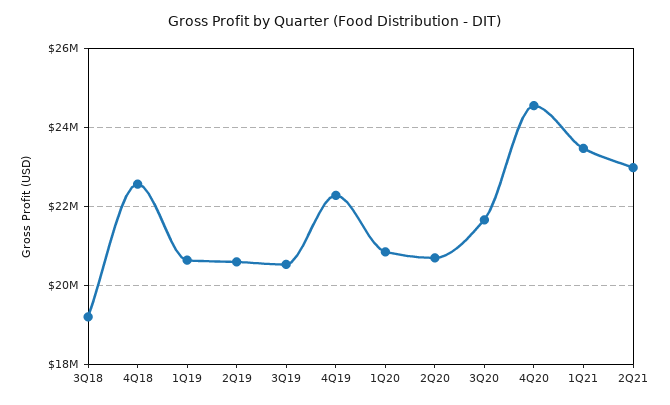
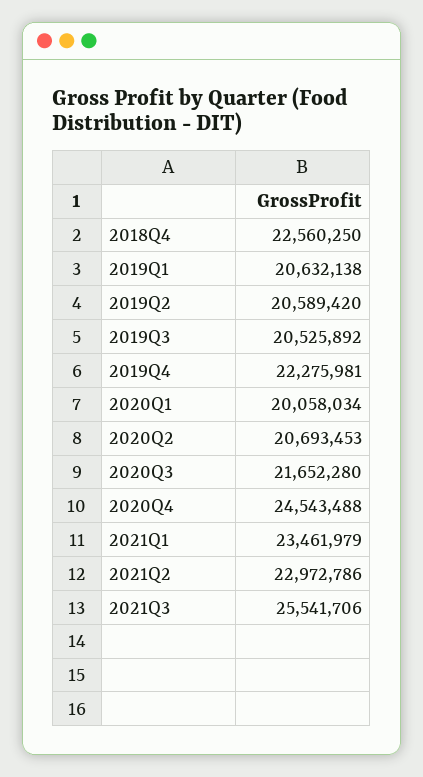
3Q18: 19200000 -> none
1Q20: 20800000 -> 20058034
2021Q3: none -> 25541706

